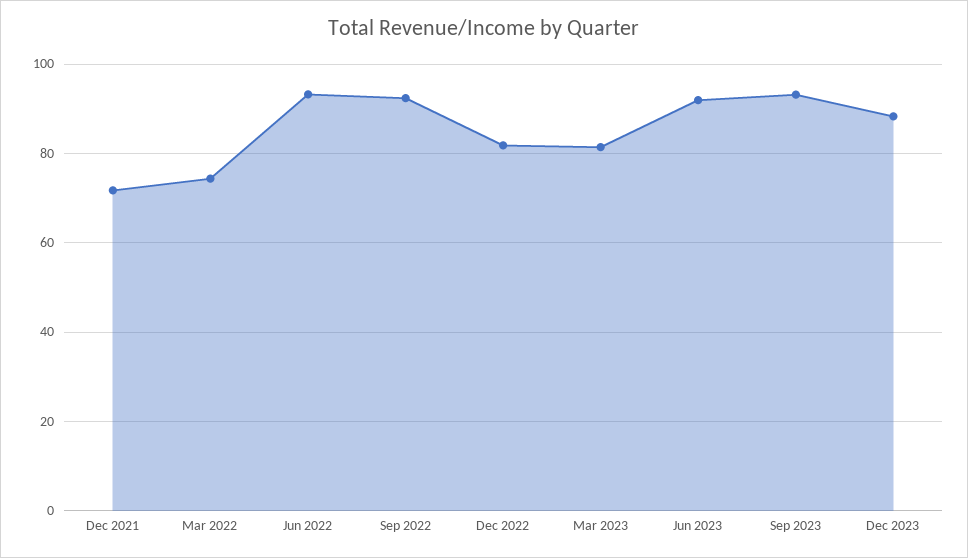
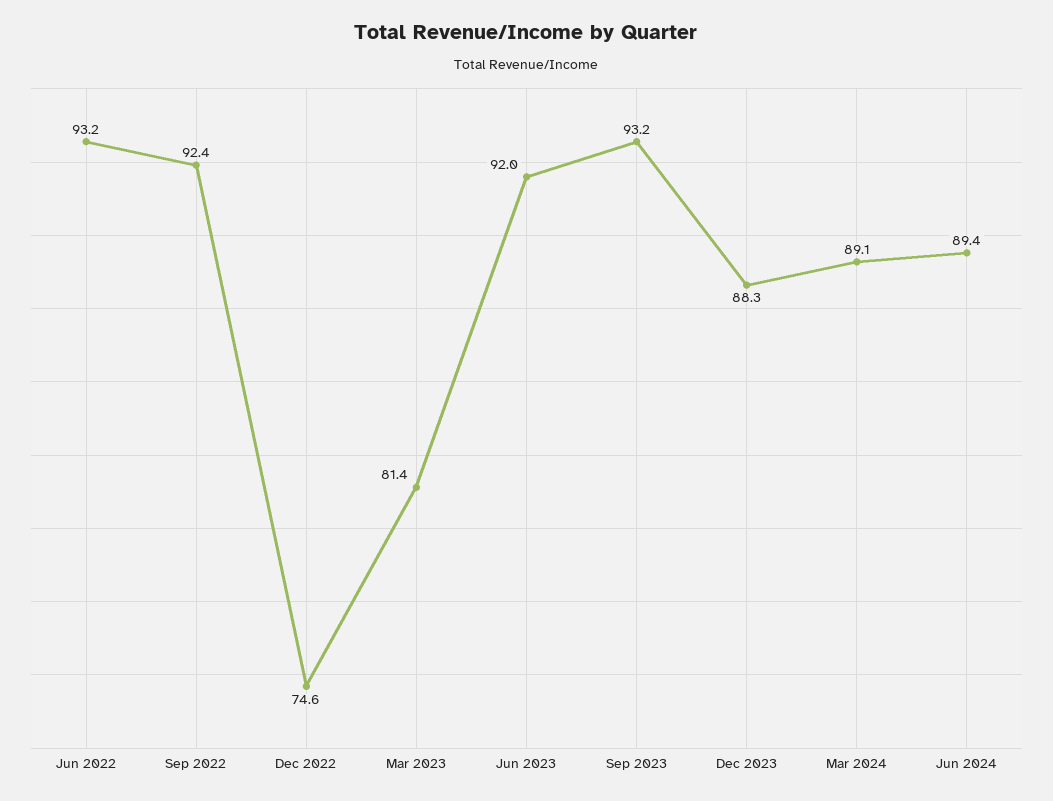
Dec 2021: 72 -> none
Mar 2022: 74 -> none
Dec 2022: 82 -> 74.6
Mar 2024: none -> 89.1
Jun 2024: none -> 89.4

